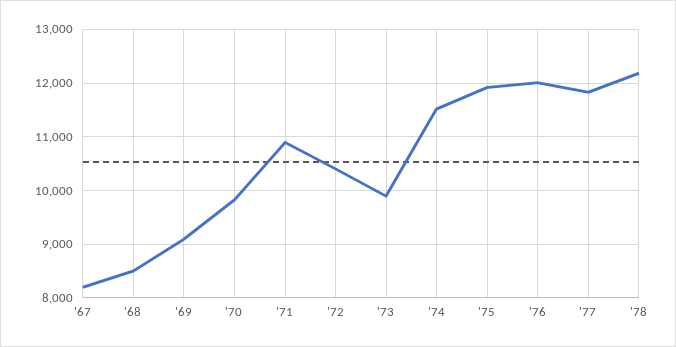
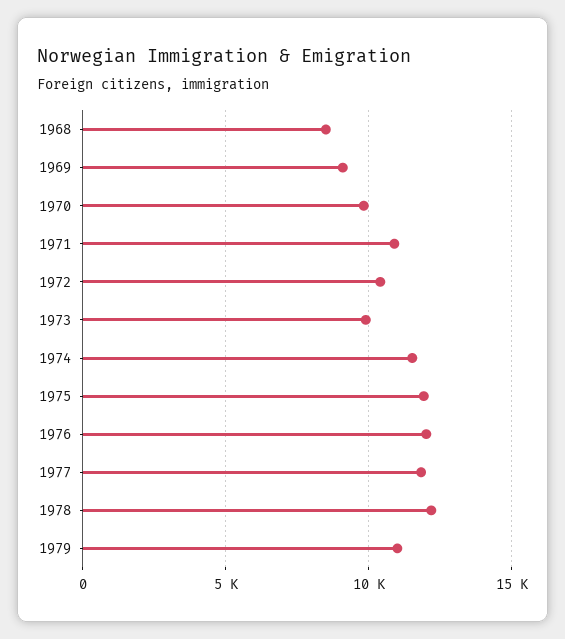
'67: 8200 -> none
1979: none -> 11000

